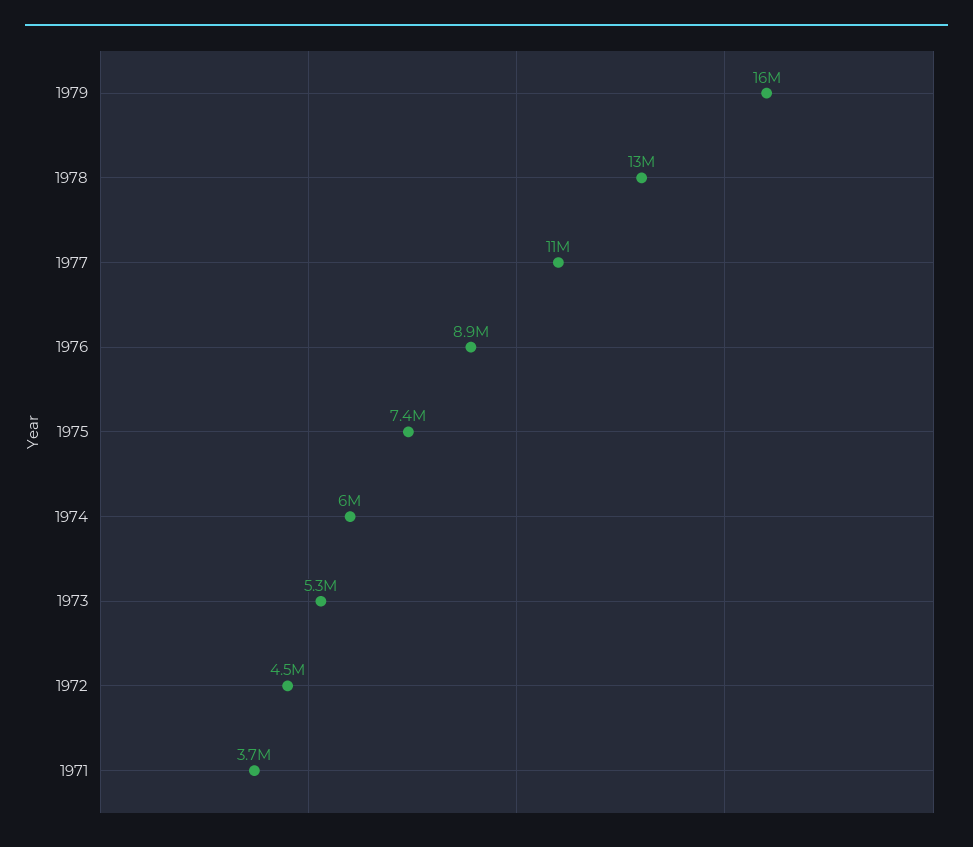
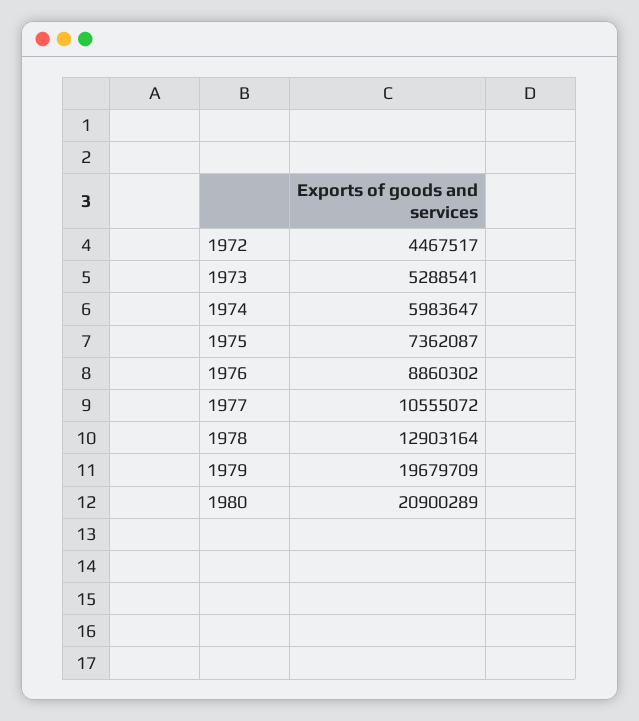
1979: 16000000 -> 19679709
1971: 3700000 -> none
1980: none -> 20900289

